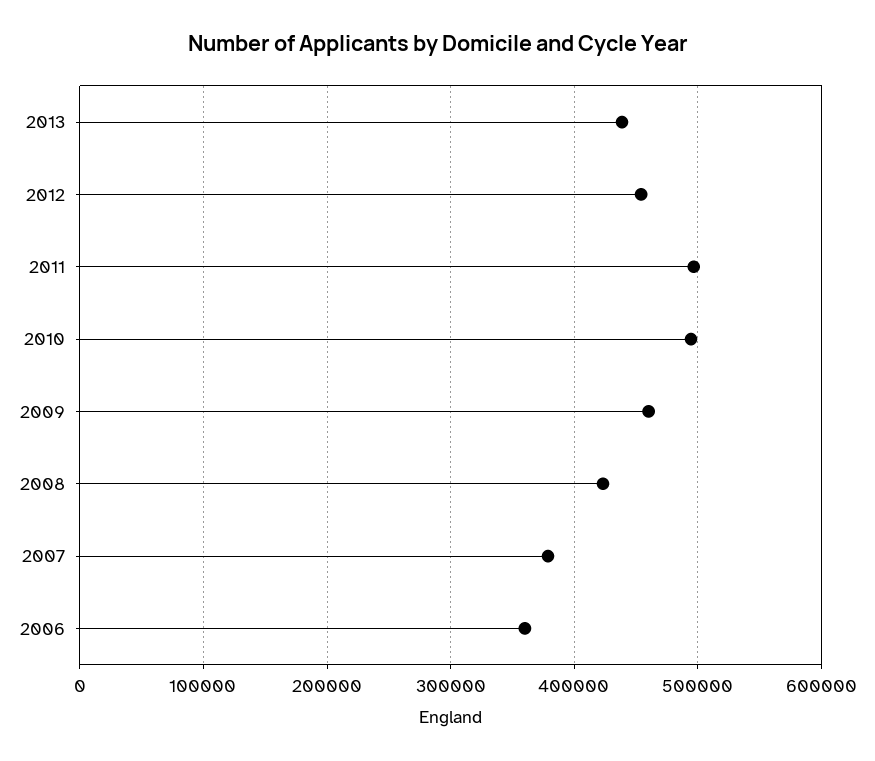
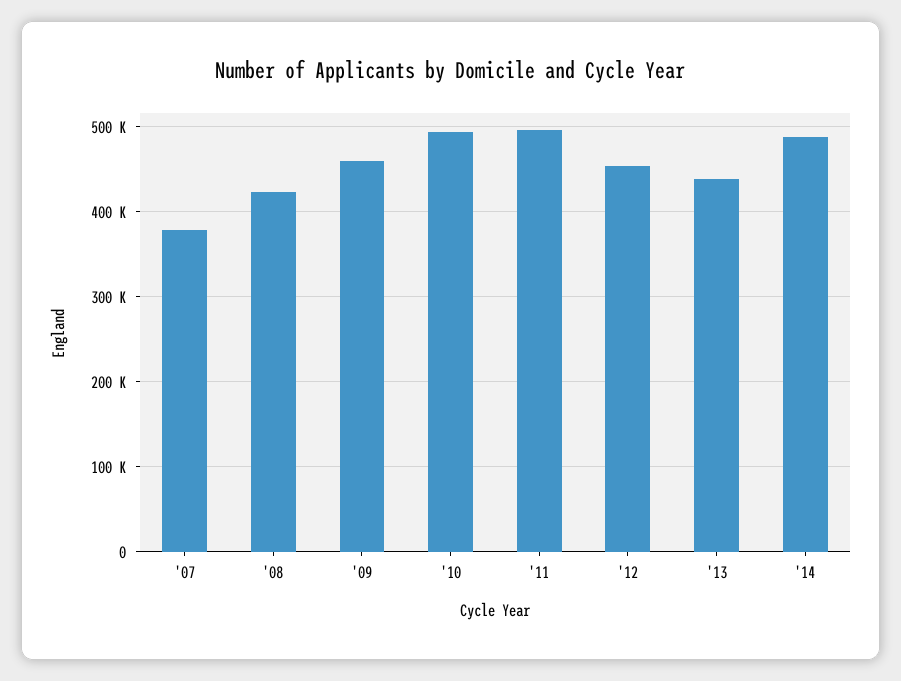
2006: 360000 -> none
'14: none -> 490000

